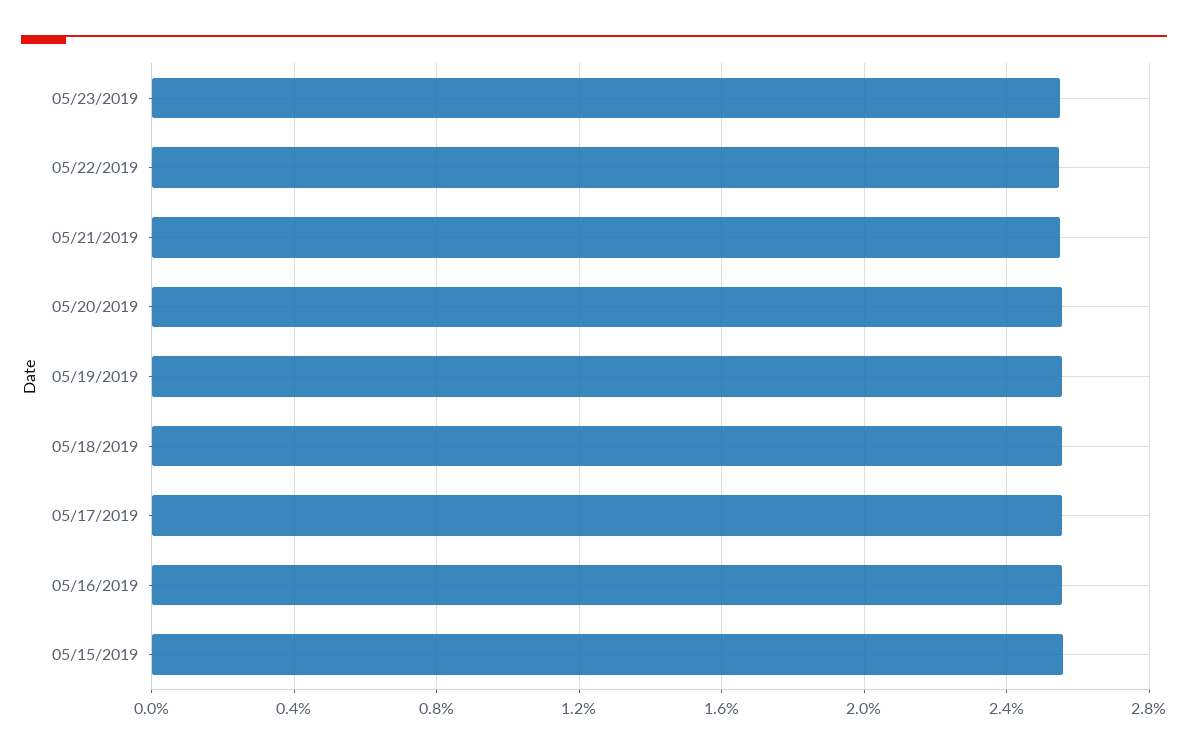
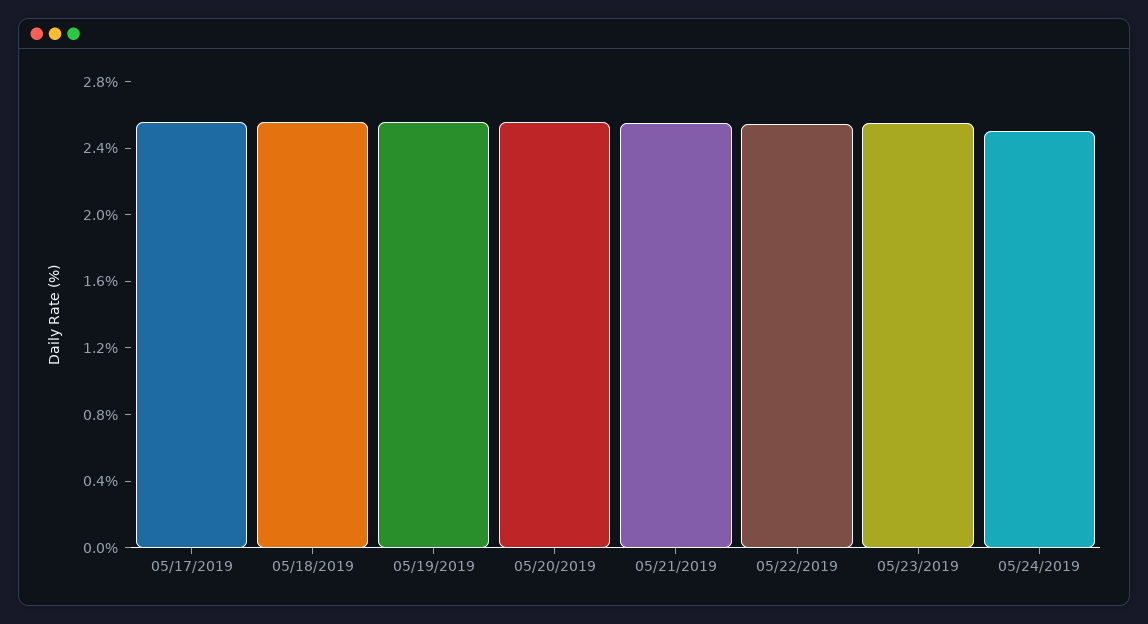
05/16/2019: 2.55 -> none
05/15/2019: 2.55 -> none
05/24/2019: none -> 2.5

